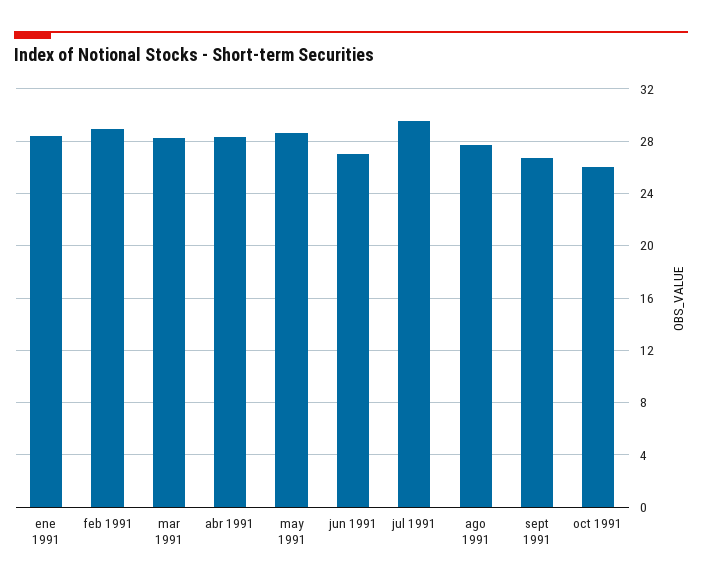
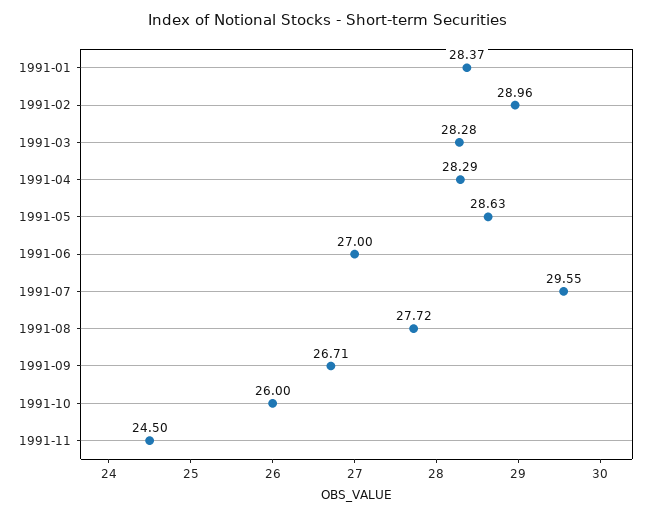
1991-11: none -> 24.5

